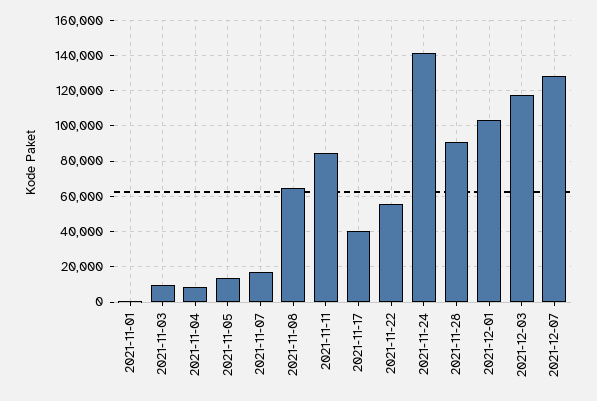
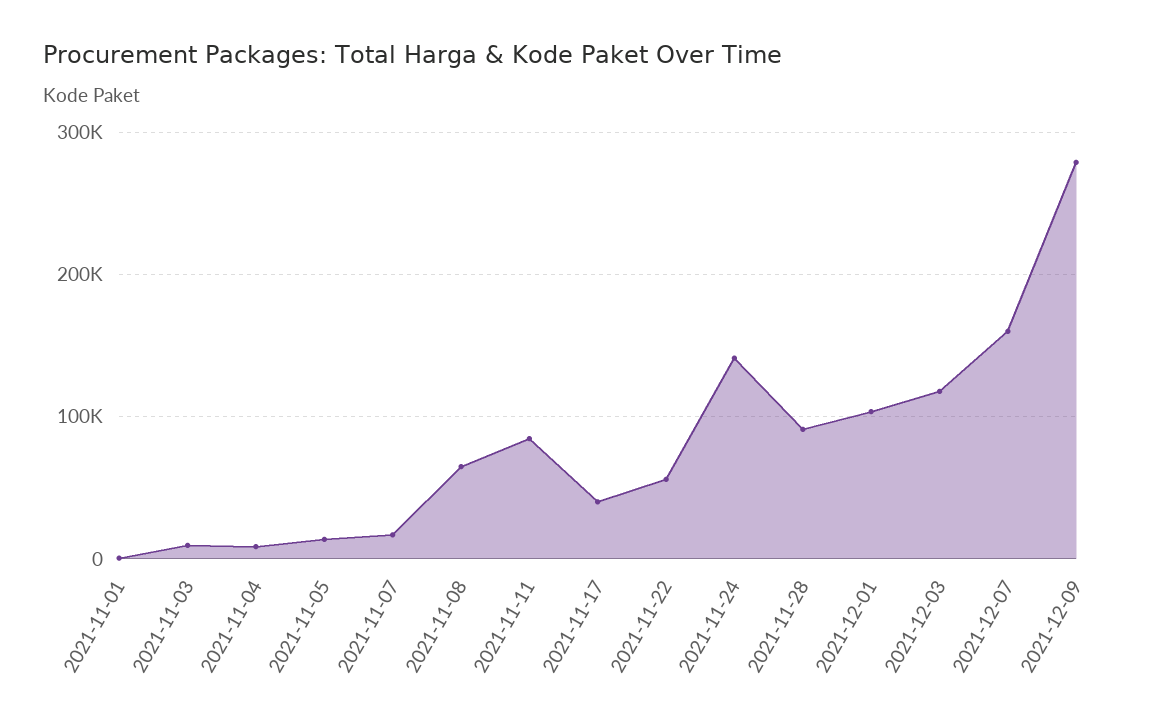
2021-12-07: 130000 -> 160000
2021-12-09: none -> 280000

